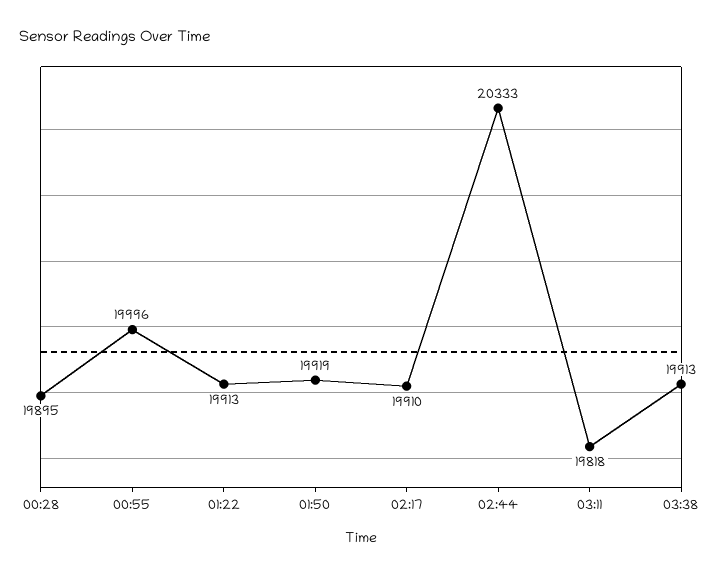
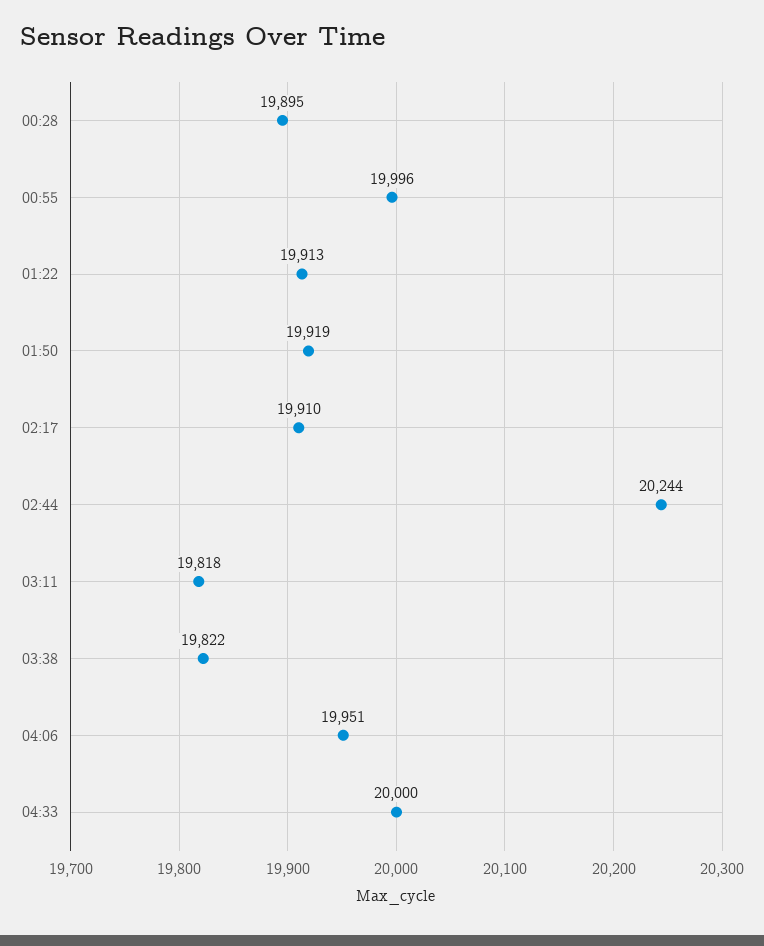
02:44: 20333 -> 20244
03:38: 19913 -> 19822
04:06: none -> 19951
04:33: none -> 20000

